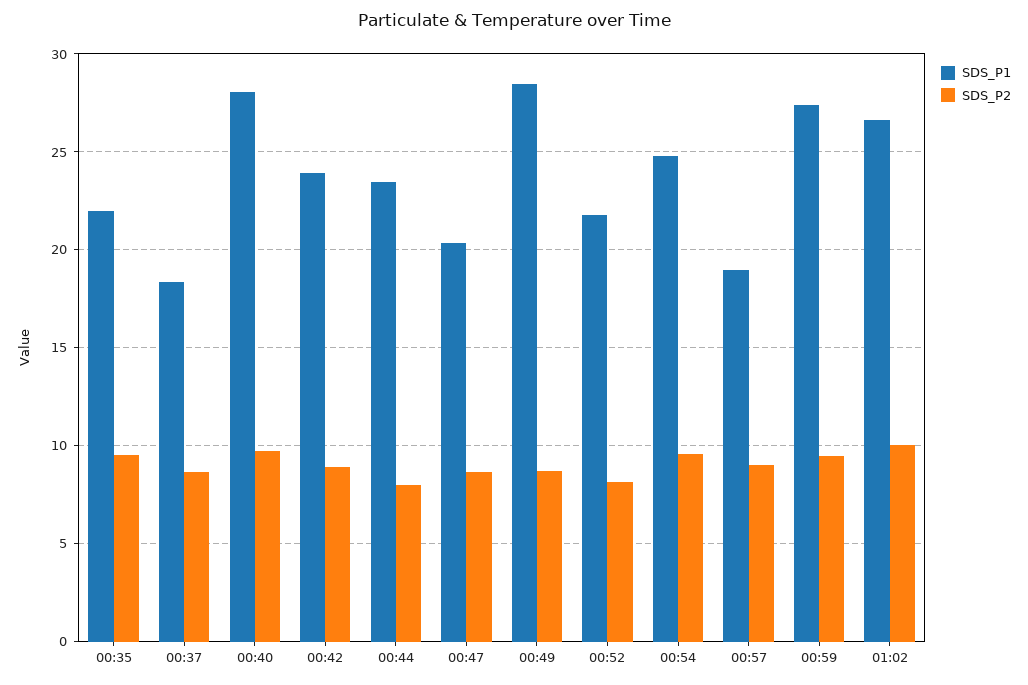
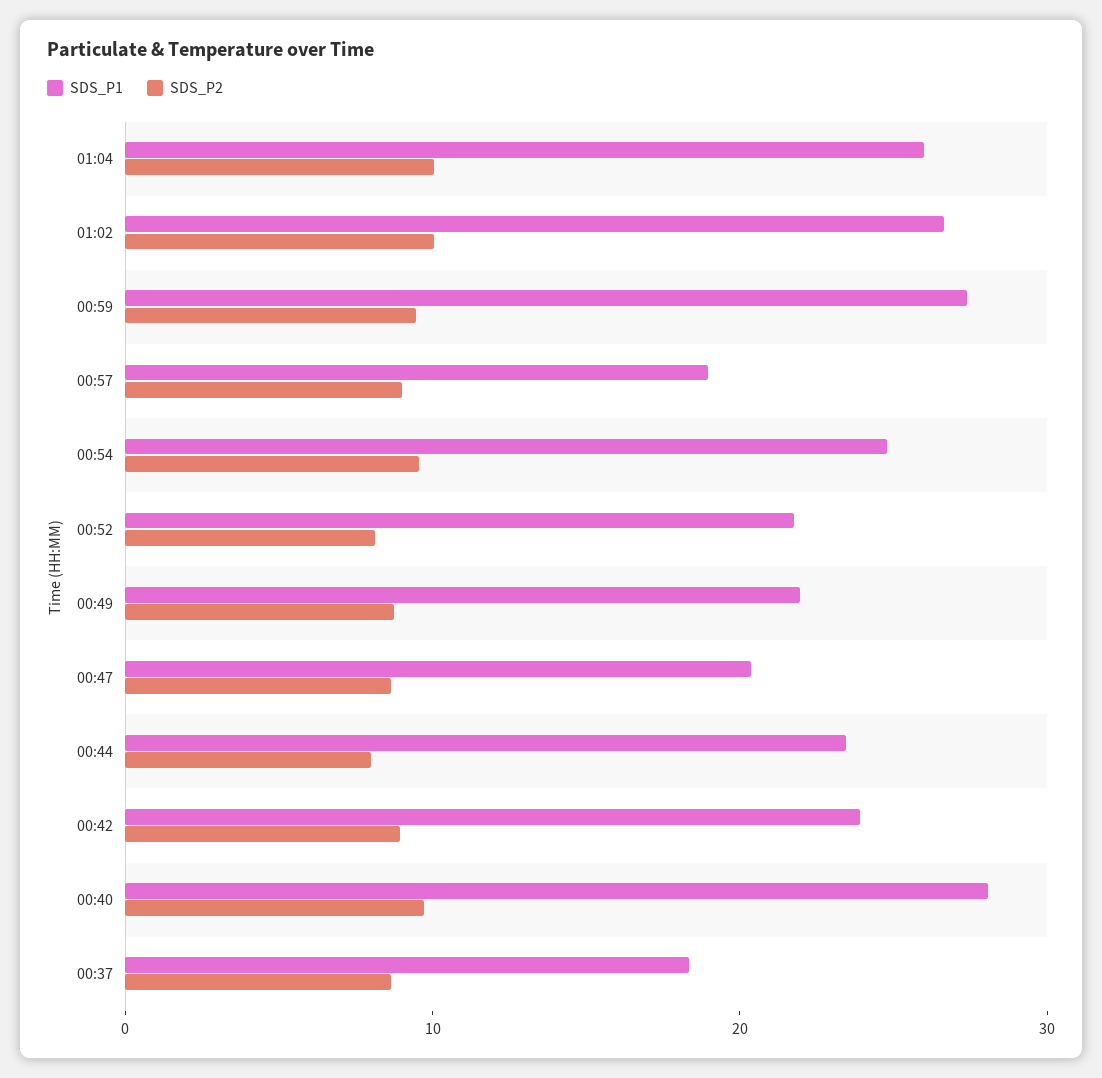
SDS_P1, 00:35: 22 -> none
SDS_P2, 00:35: 9.5 -> none
SDS_P1, 00:49: 28.5 -> 22
SDS_P1, 01:04: none -> 26
SDS_P2, 01:04: none -> 10

